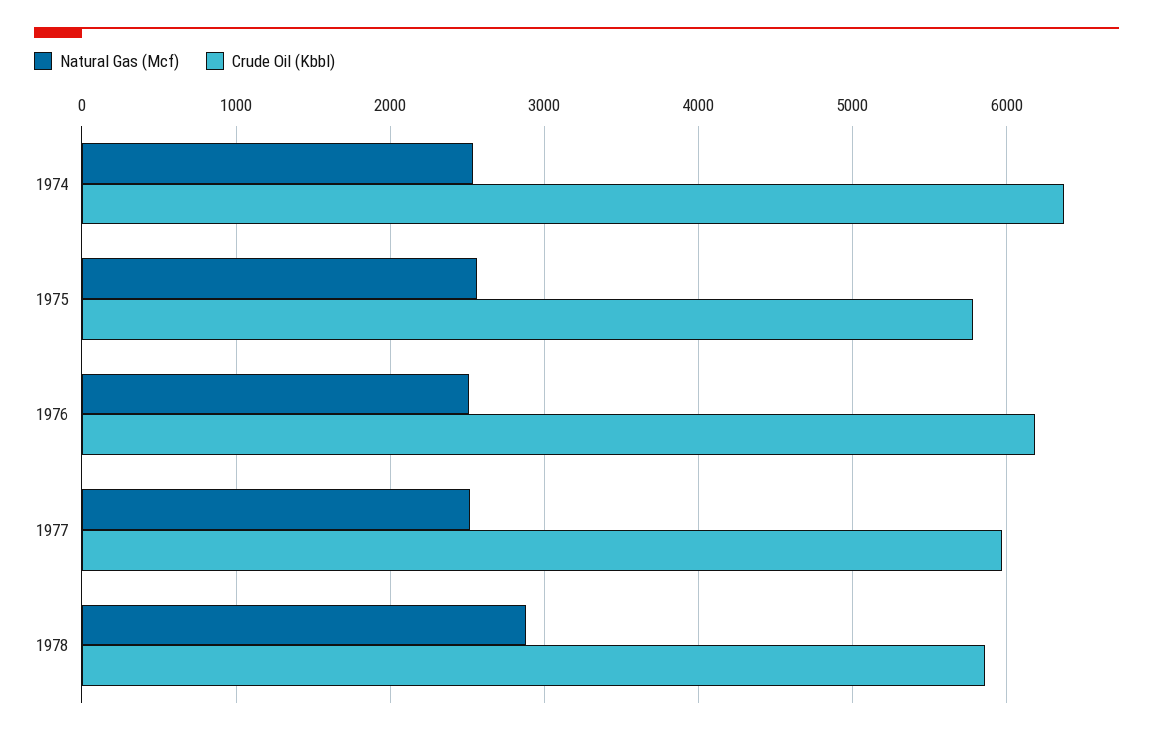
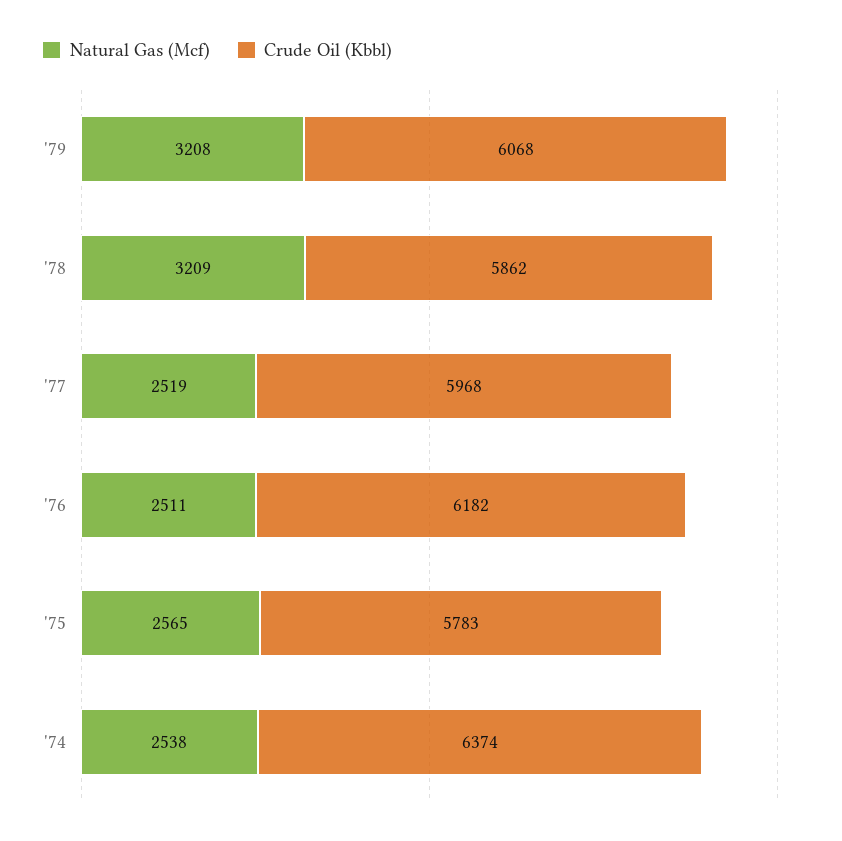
Natural Gas (Mcf), 1978: 2900 -> 3209
Natural Gas (Mcf), '79: none -> 3208
Crude Oil (Kbbl), '79: none -> 6068

